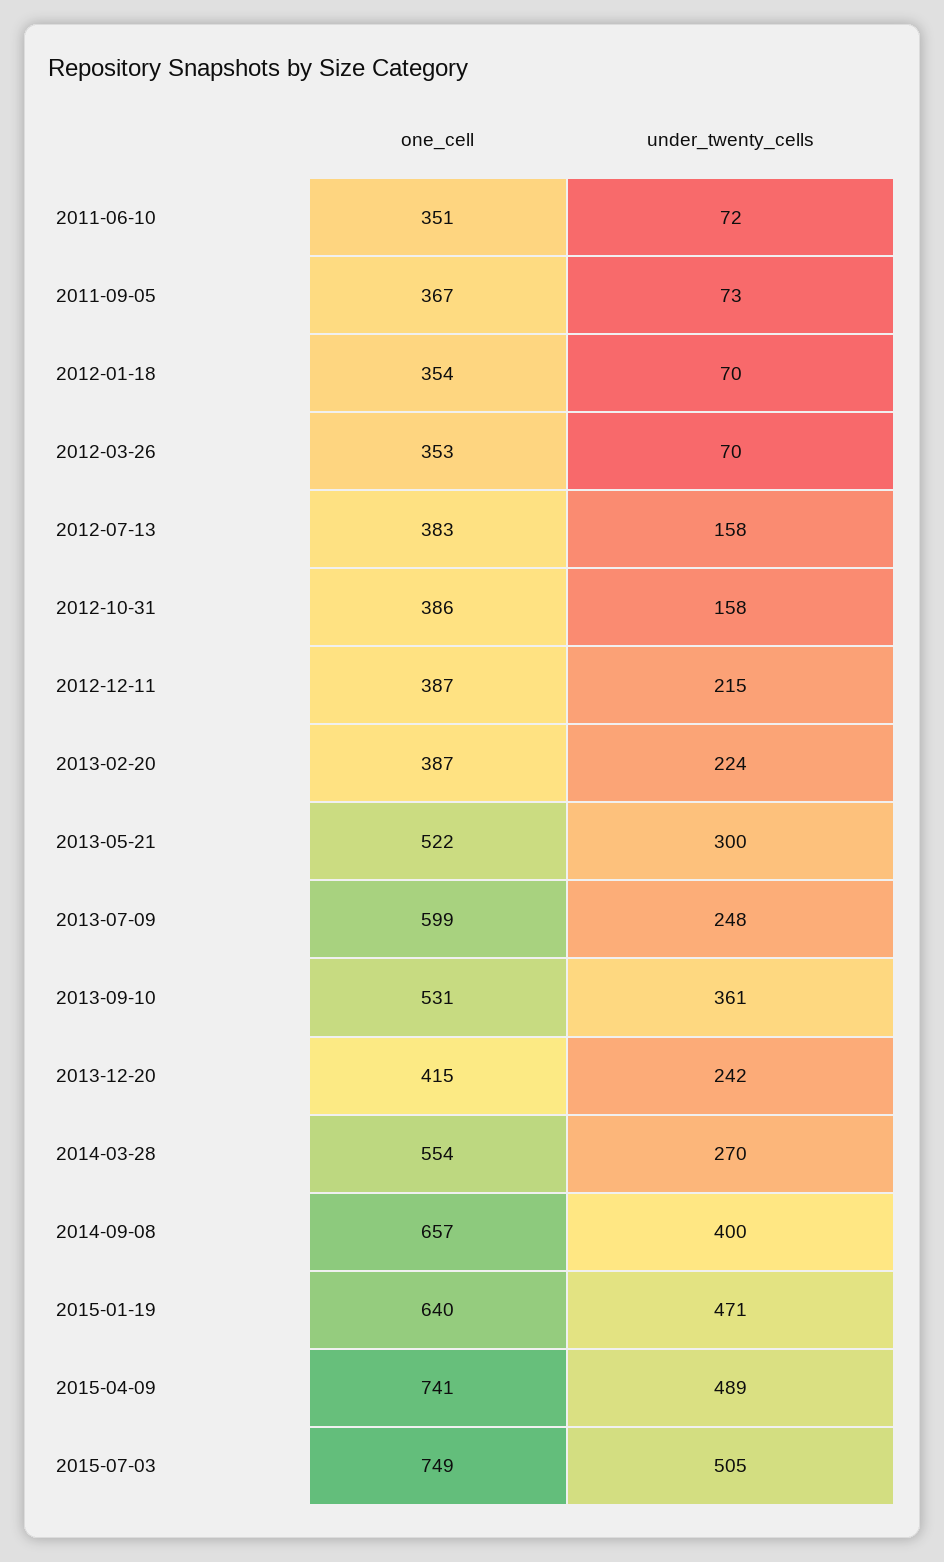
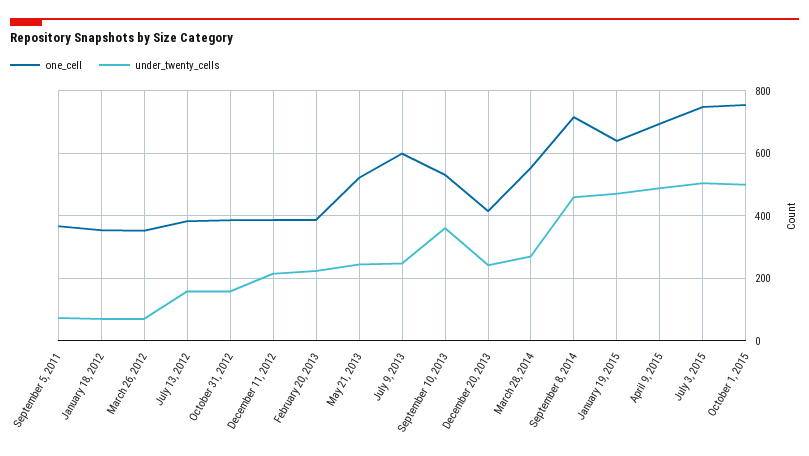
one_cell, 2011-06-10: 351 -> none
under_twenty_cells, 2011-06-10: 72 -> none
under_twenty_cells, 2013-05-21: 300 -> 240
one_cell, 2014-09-08: 657 -> 720
under_twenty_cells, 2014-09-08: 400 -> 460
one_cell, 2015-04-09: 741 -> 700
one_cell, October 1, 2015: none -> 760
under_twenty_cells, October 1, 2015: none -> 500

